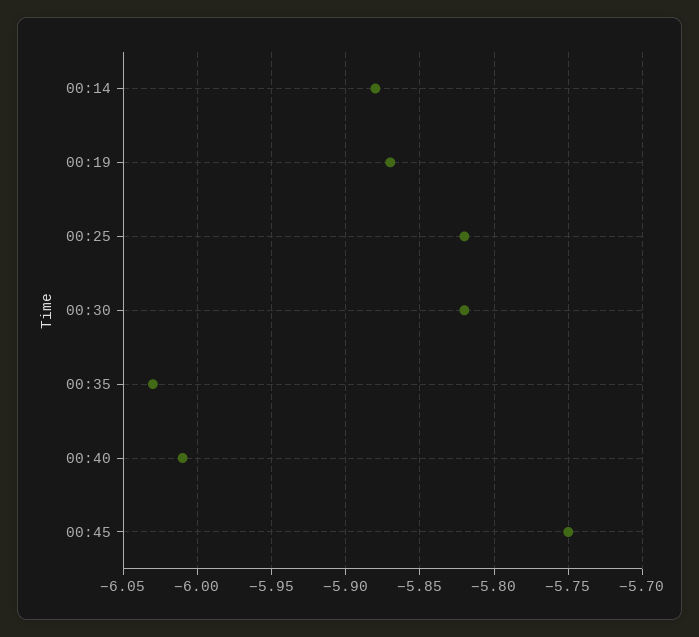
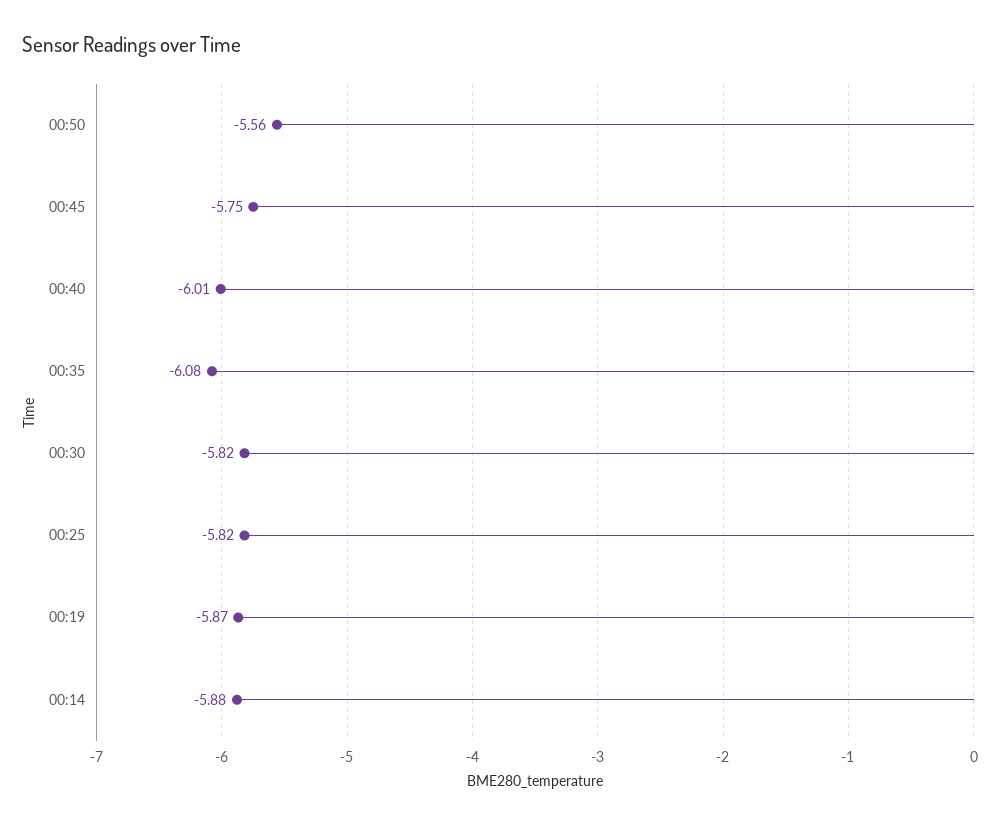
00:35: -6.03 -> -6.08
00:50: none -> -5.56

